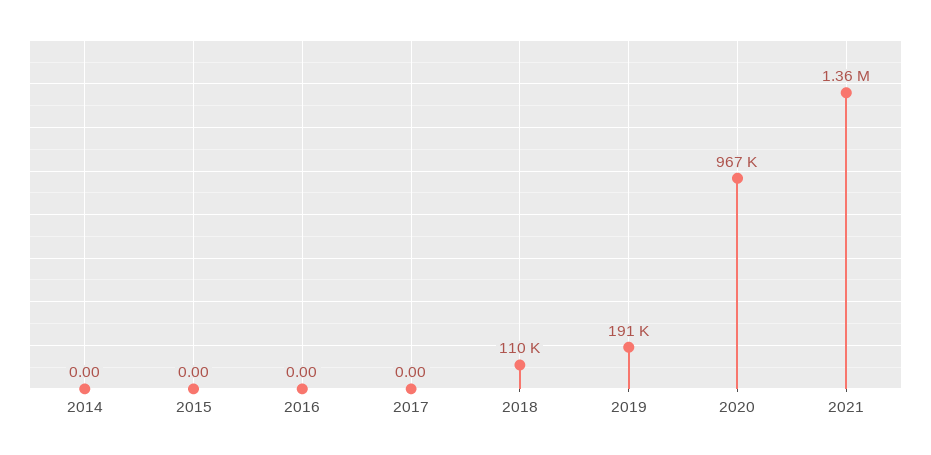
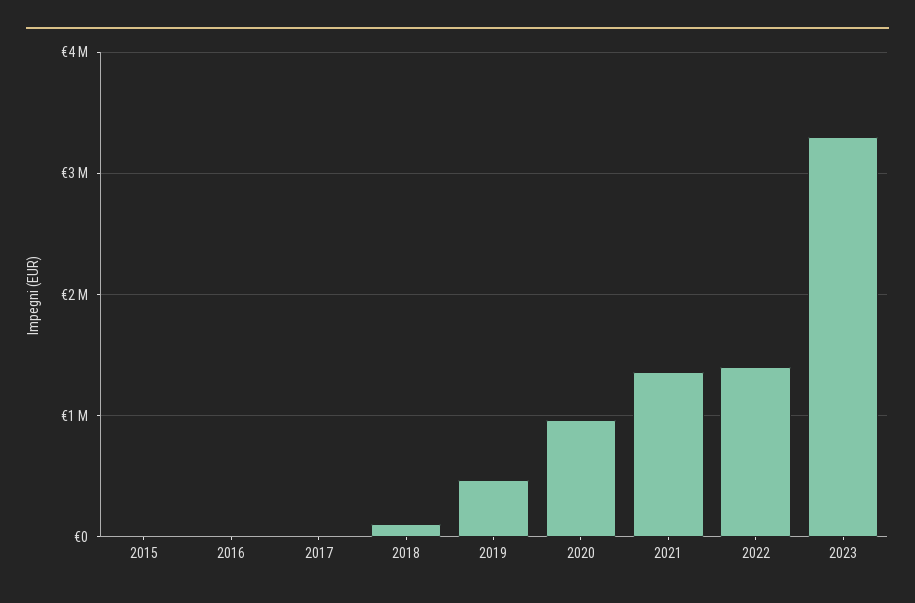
2014: 0 -> none
2019: 191000 -> 500000
2022: none -> 1400000
2023: none -> 3300000

